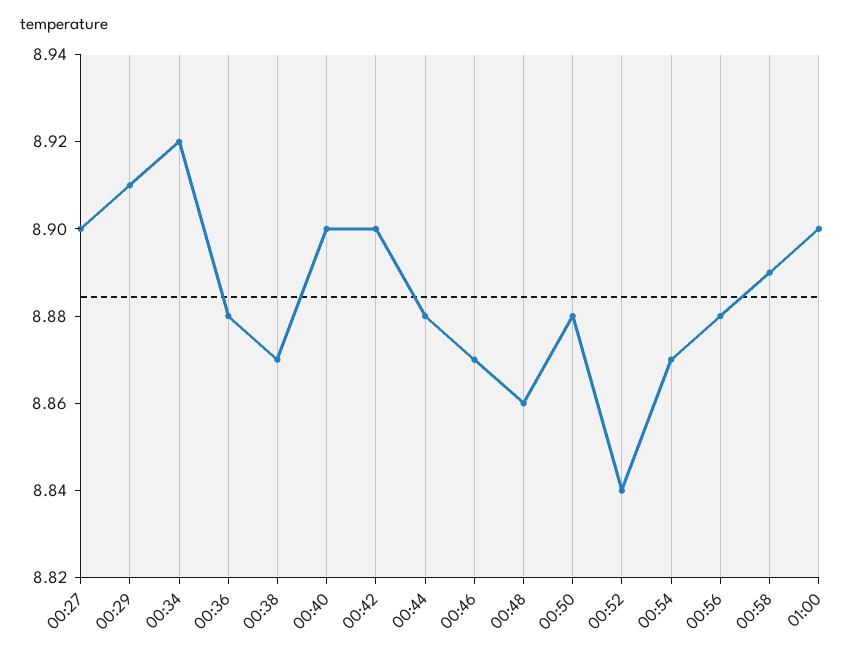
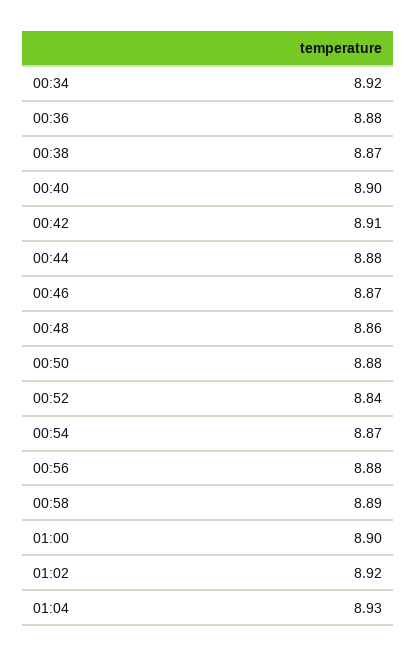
00:27: 8.9 -> none
00:29: 8.91 -> none
00:42: 8.9 -> 8.91
01:02: none -> 8.92
01:04: none -> 8.93

